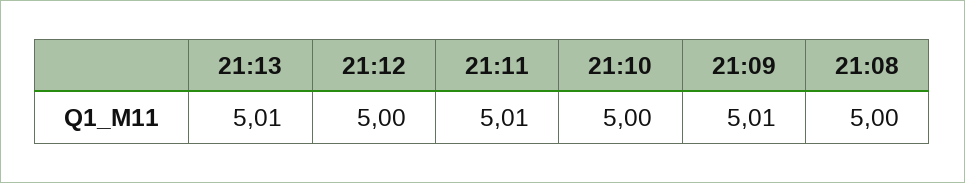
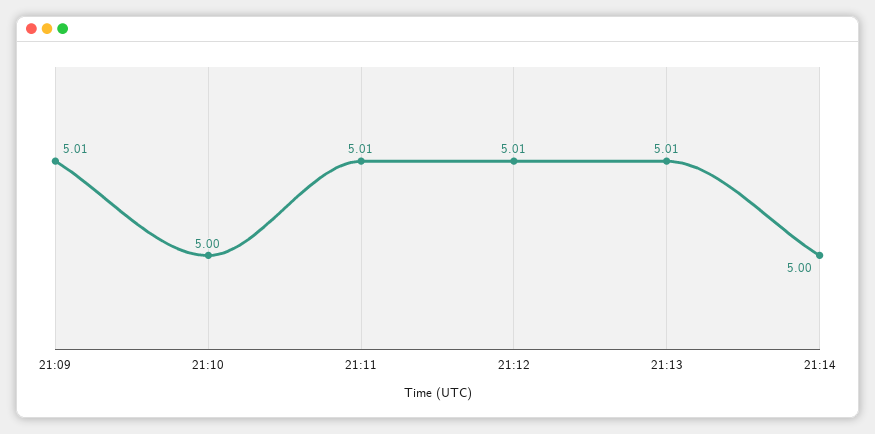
21:12: 5 -> 5.01
21:08: 5 -> none
21:14: none -> 5

